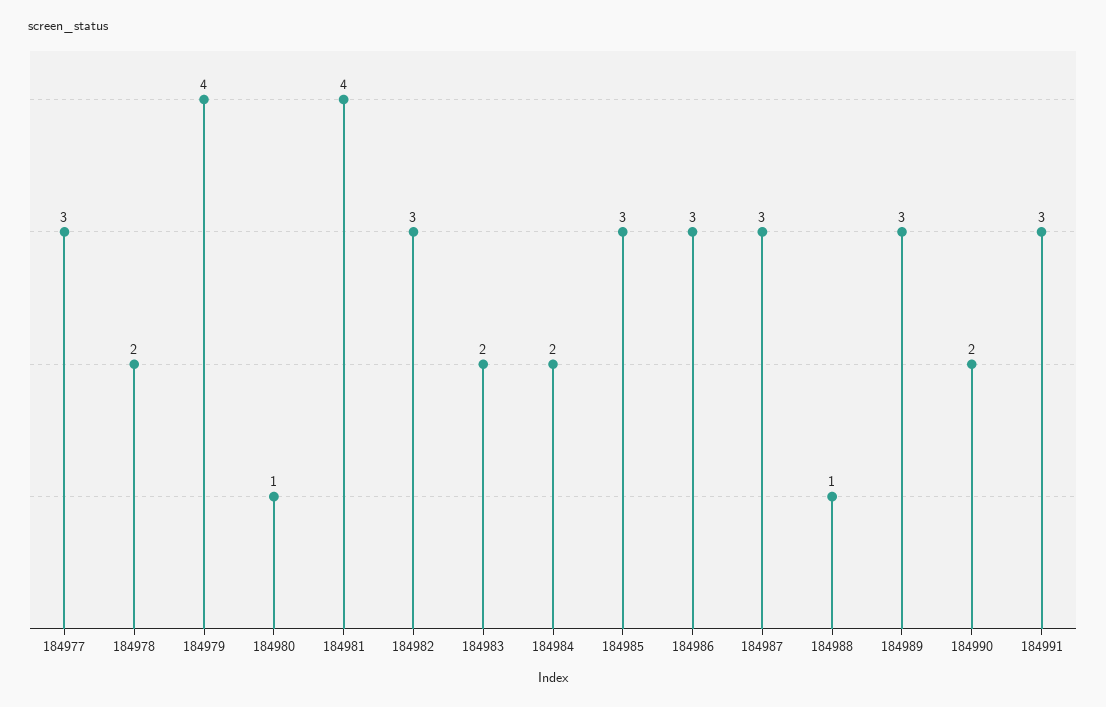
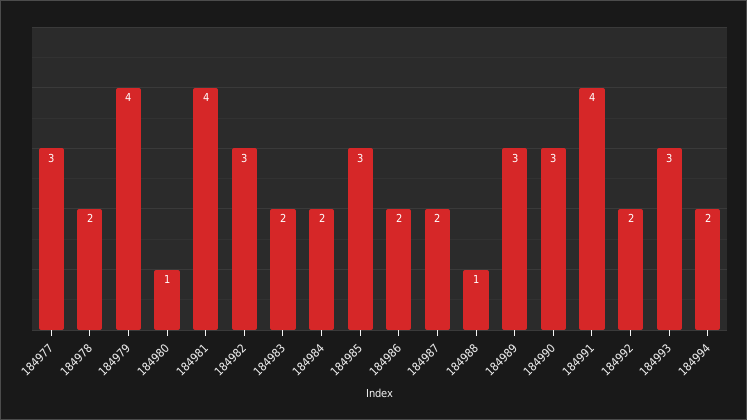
184986: 3 -> 2
184987: 3 -> 2
184990: 2 -> 3
184991: 3 -> 4
184992: none -> 2
184993: none -> 3
184994: none -> 2

